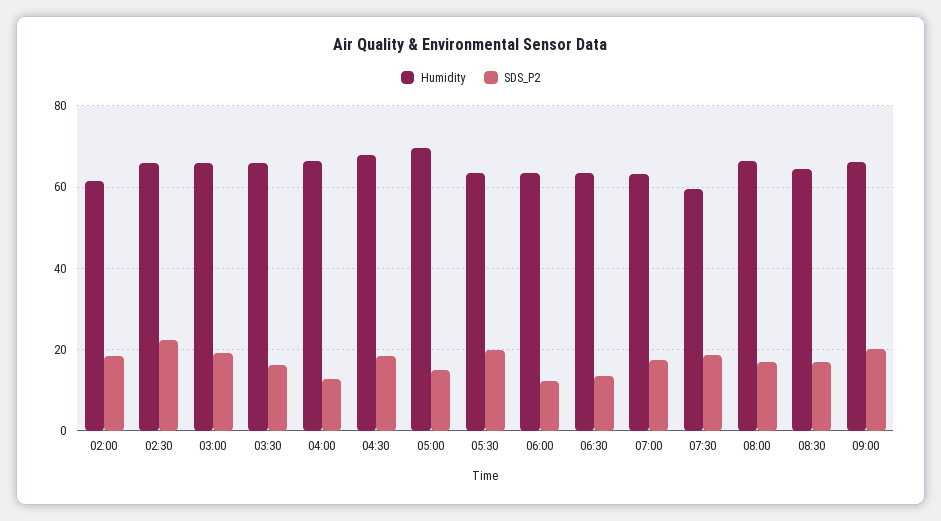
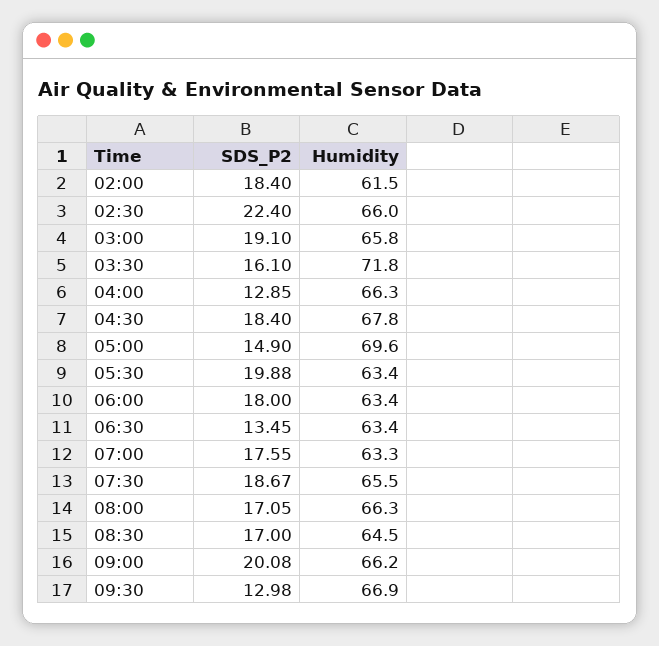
Humidity, 03:30: 66 -> 71.8
SDS_P2, 06:00: 12 -> 18
Humidity, 07:30: 60 -> 65.5
SDS_P2, 09:30: none -> 12.98
Humidity, 09:30: none -> 66.9

